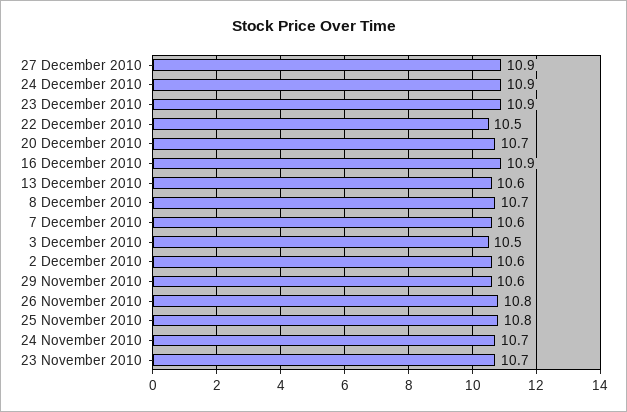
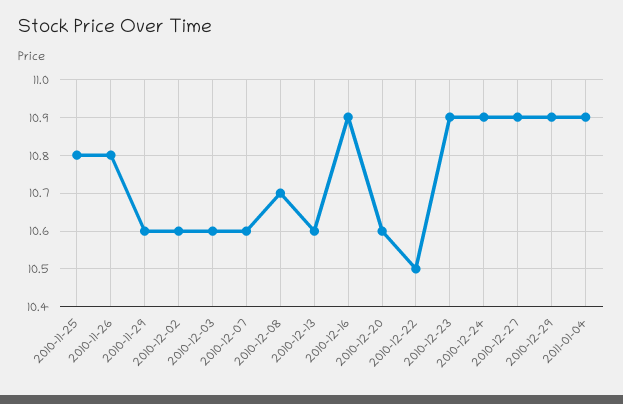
20 December 2010: 10.7 -> 10.6
3 December 2010: 10.5 -> 10.6
24 November 2010: 10.7 -> none
23 November 2010: 10.7 -> none
2010-12-29: none -> 10.9
2011-01-04: none -> 10.9

